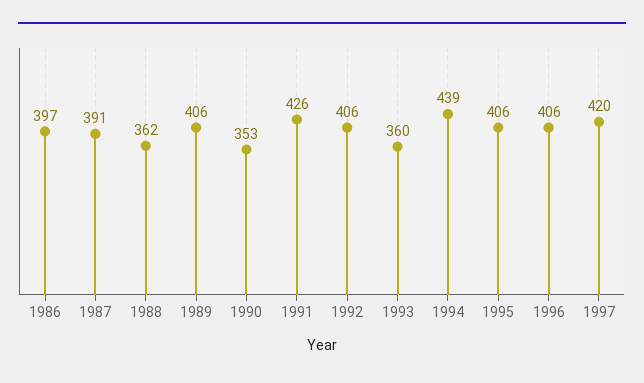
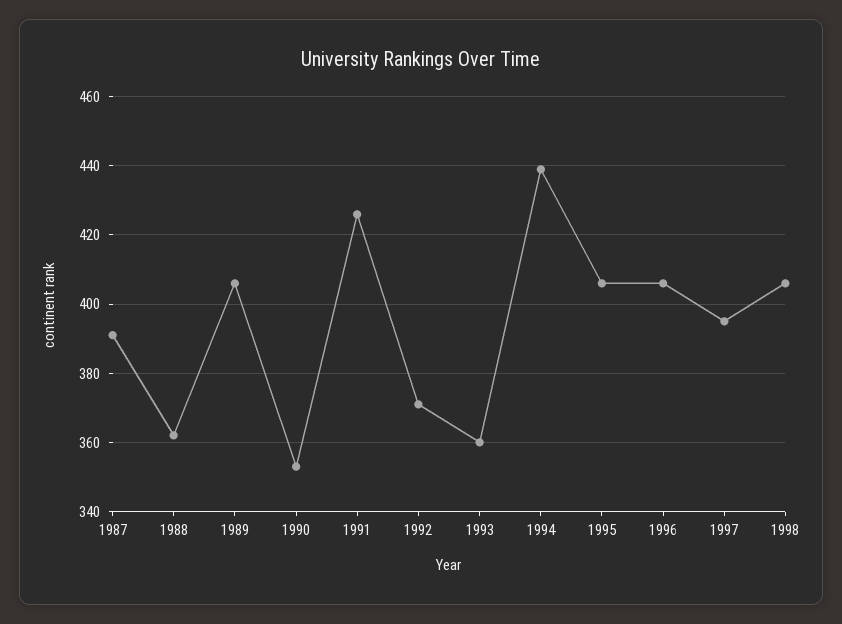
1986: 397 -> none
1992: 406 -> 370
1997: 420 -> 395
1998: none -> 405

